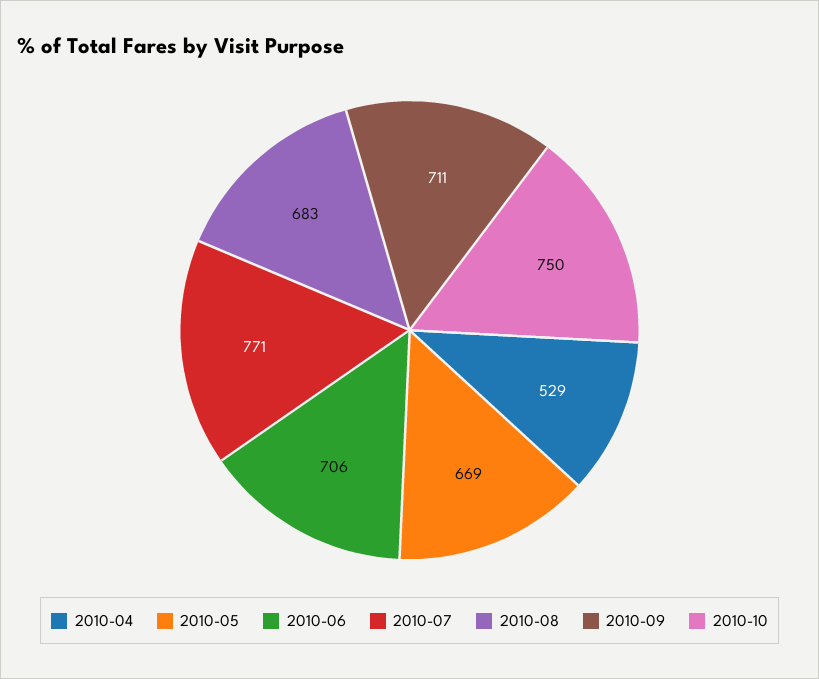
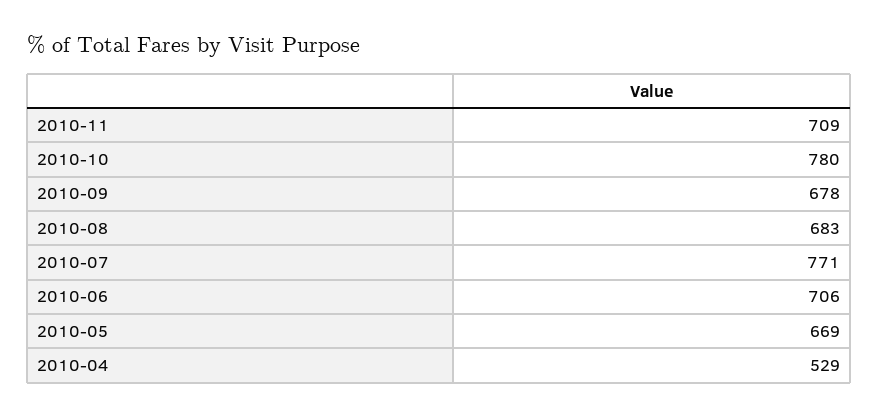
2010-09: 711 -> 678
2010-10: 750 -> 780
2010-11: none -> 709

